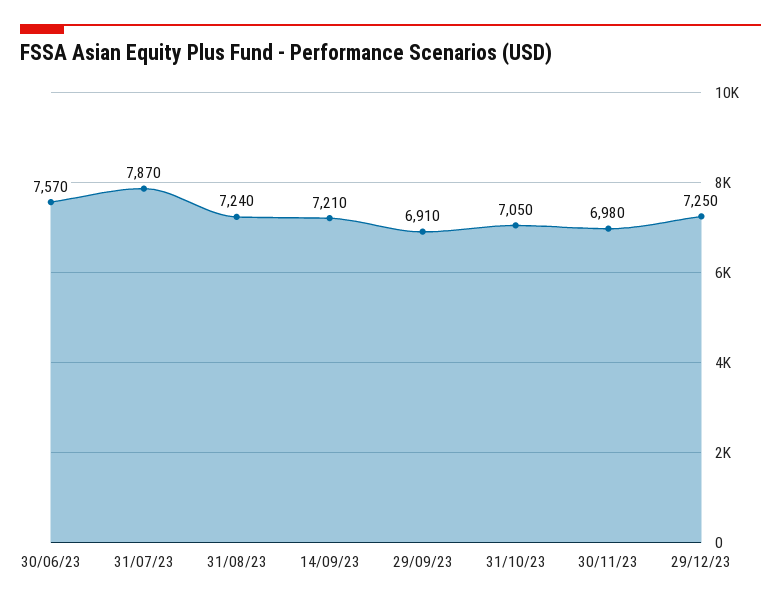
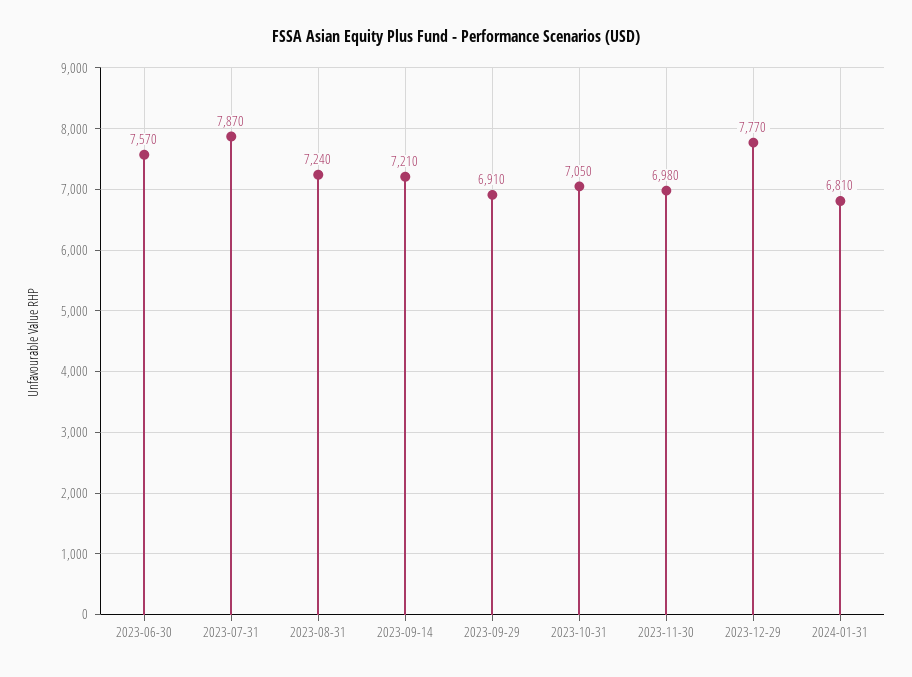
29/12/23: 7250 -> 7770
2024-01-31: none -> 6810

